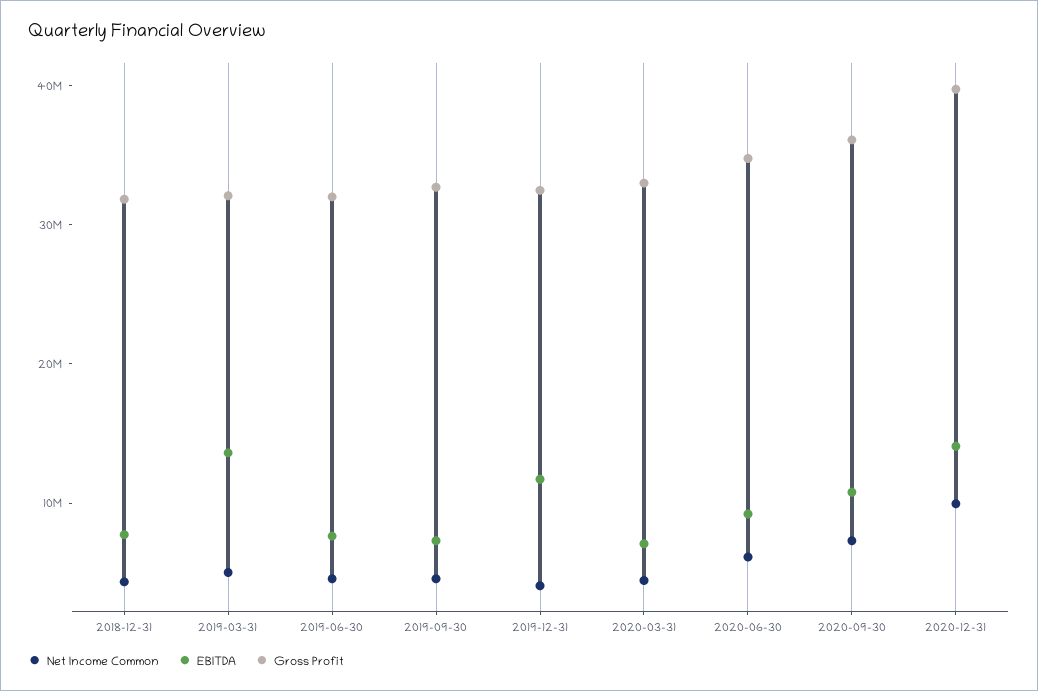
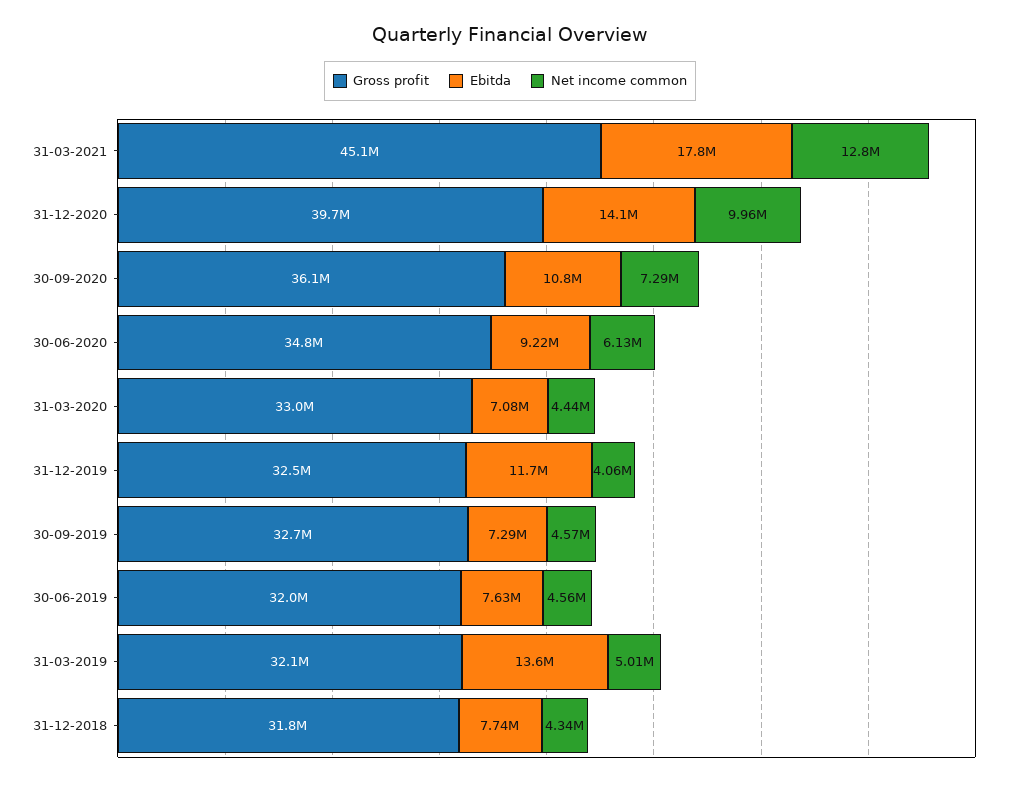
Gross Profit, 31-03-2021: none -> 45100000
EBITDA, 31-03-2021: none -> 17800000
Net Income Common, 31-03-2021: none -> 12800000

